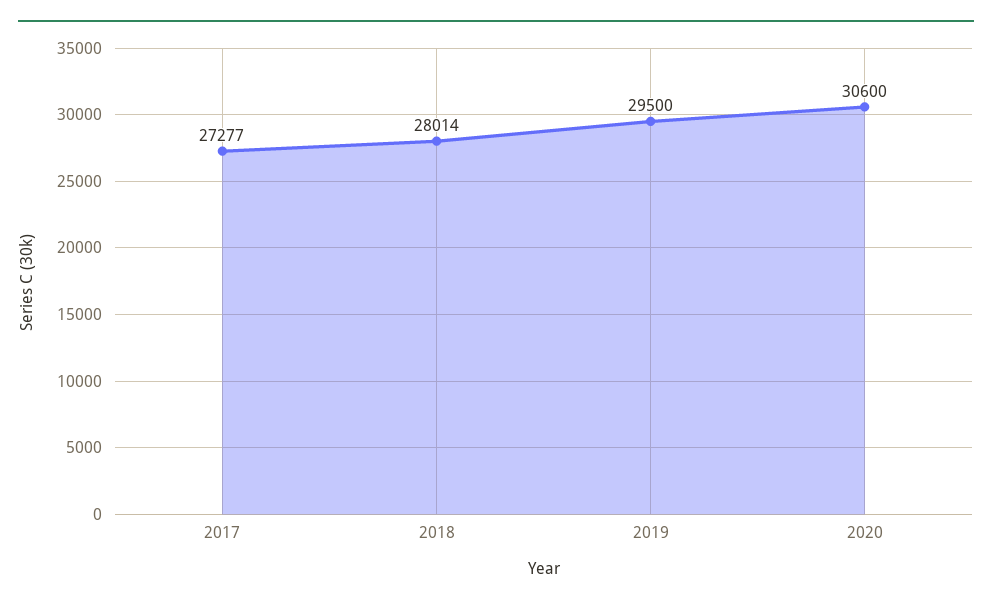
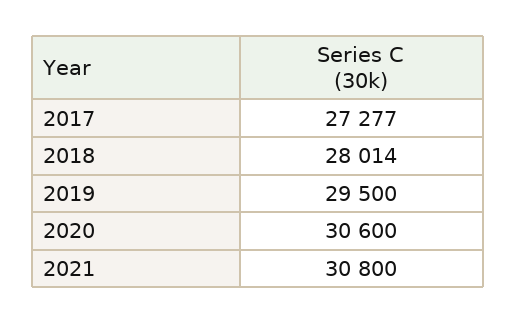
2021: none -> 30800

